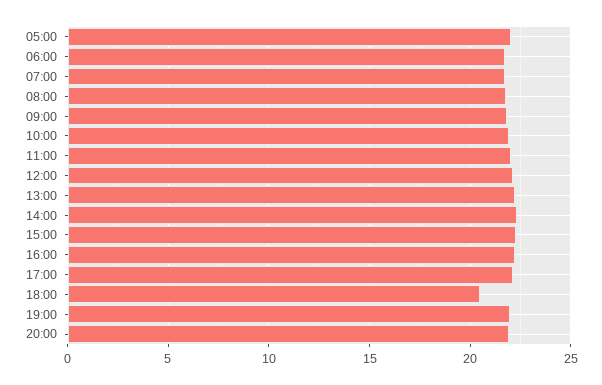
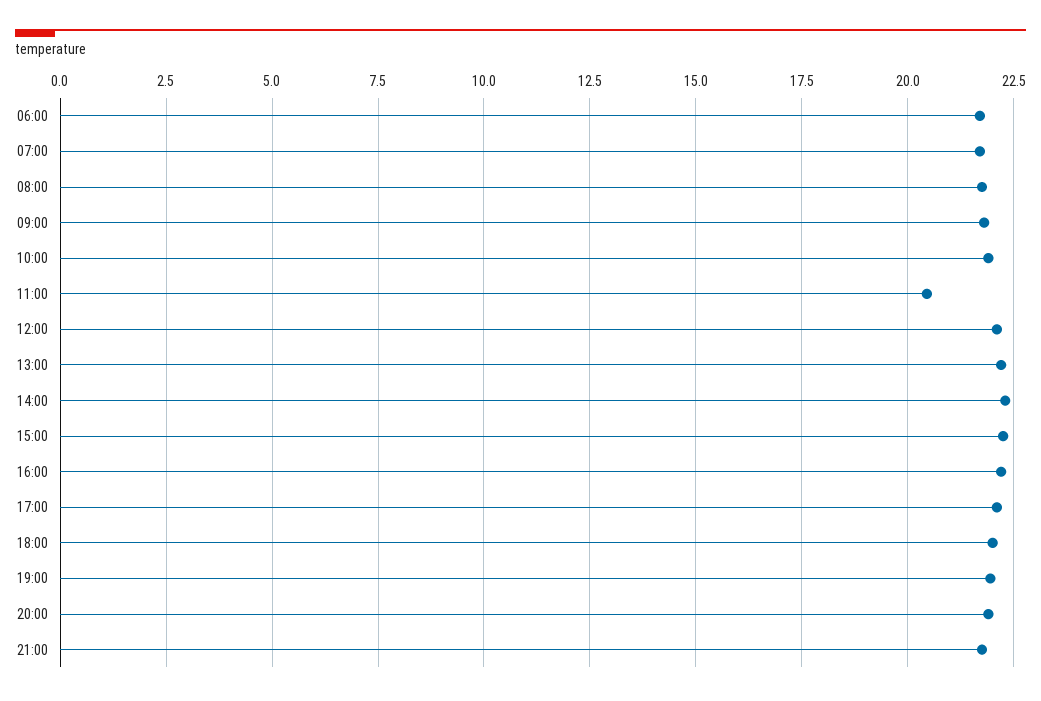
05:00: 22 -> none
11:00: 22 -> 20.5
18:00: 20.5 -> 22
21:00: none -> 21.75

